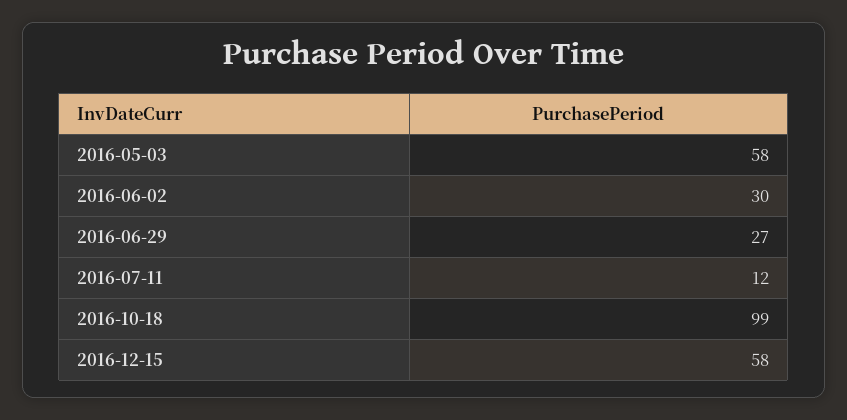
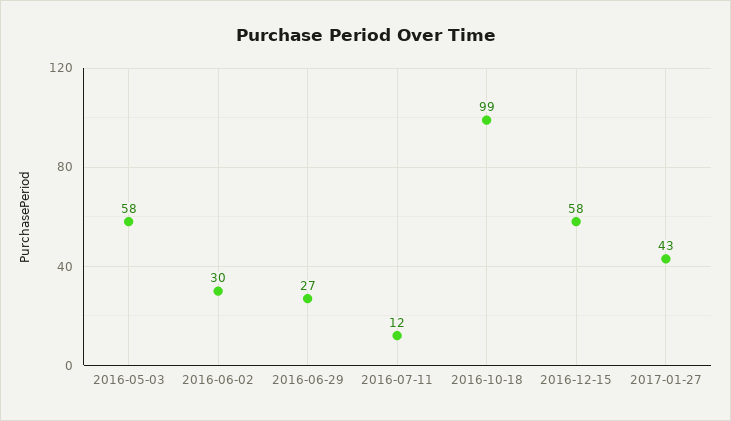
2017-01-27: none -> 43

